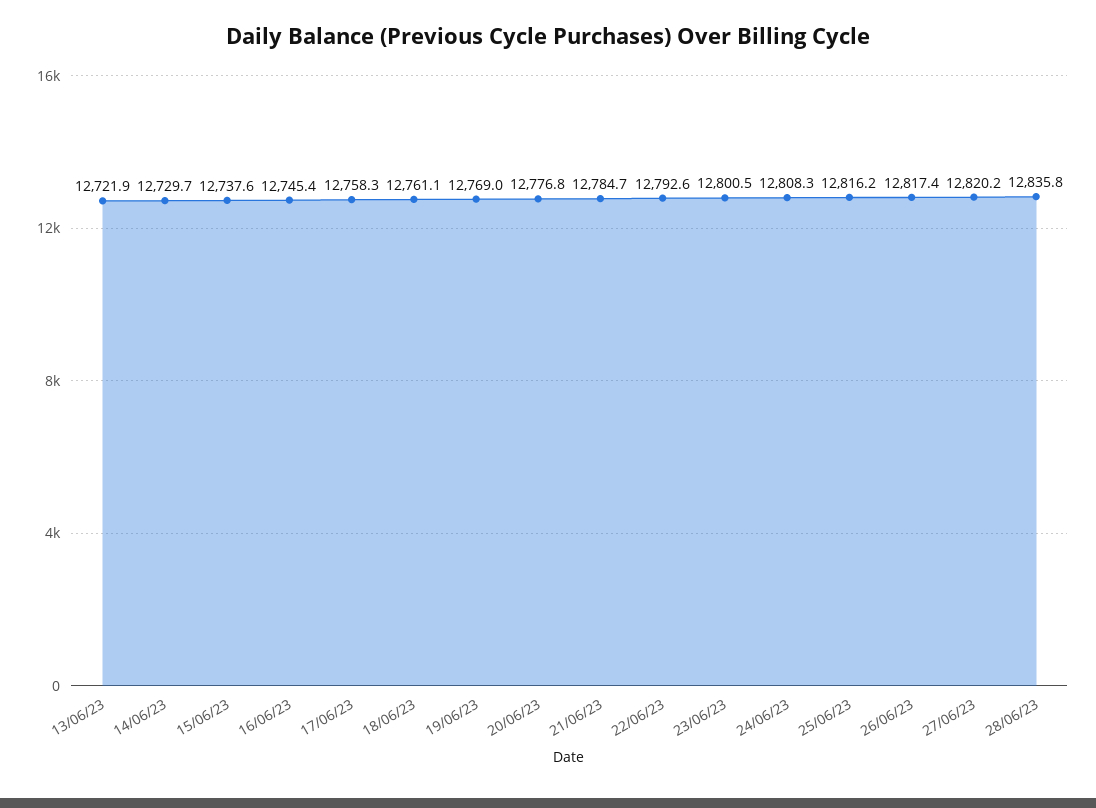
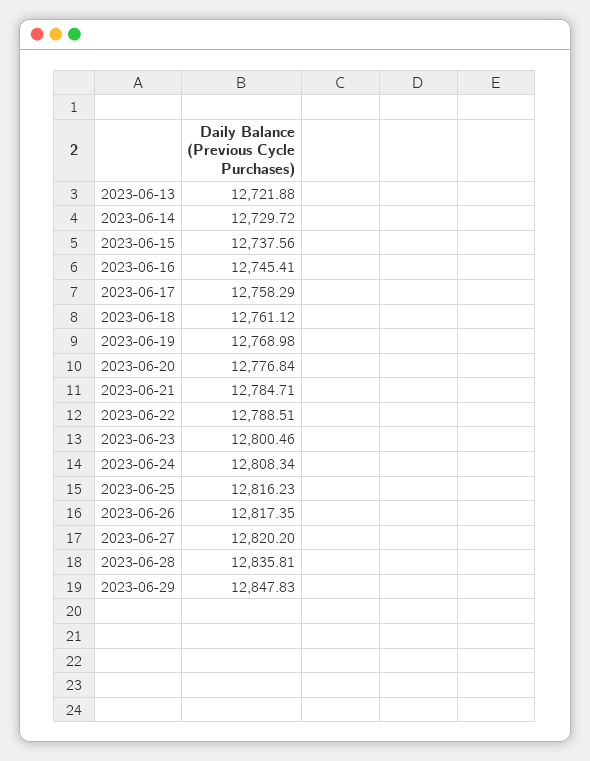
22/06/23: 12792.6 -> 12788.51
2023-06-29: none -> 12847.83

